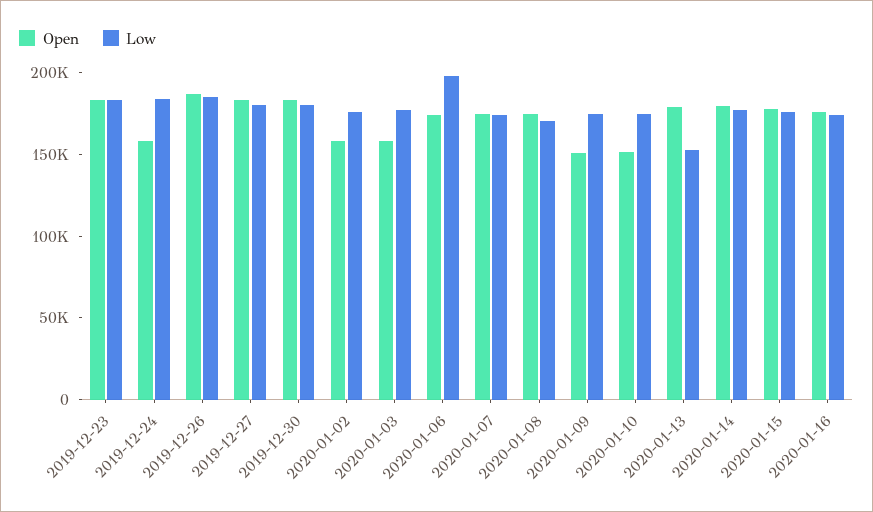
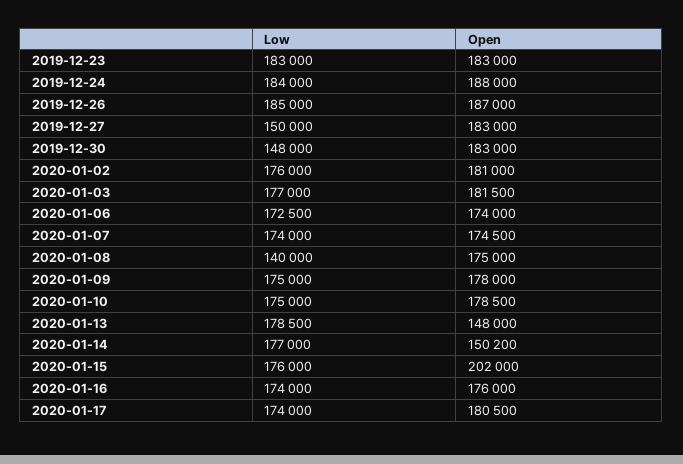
Open, 2019-12-24: 160000 -> 188000
Low, 2019-12-27: 180000 -> 150000
Low, 2019-12-30: 180000 -> 148000
Open, 2020-01-02: 160000 -> 181000
Open, 2020-01-03: 160000 -> 181500
Low, 2020-01-06: 200000 -> 172500
Low, 2020-01-08: 170000 -> 140000
Open, 2020-01-09: 150000 -> 178000
Open, 2020-01-10: 150000 -> 178500
Open, 2020-01-13: 180000 -> 148000
Low, 2020-01-13: 150000 -> 178500
Open, 2020-01-14: 180000 -> 150200
Open, 2020-01-15: 180000 -> 202000
Low, 2020-01-17: none -> 174000
Open, 2020-01-17: none -> 180500

